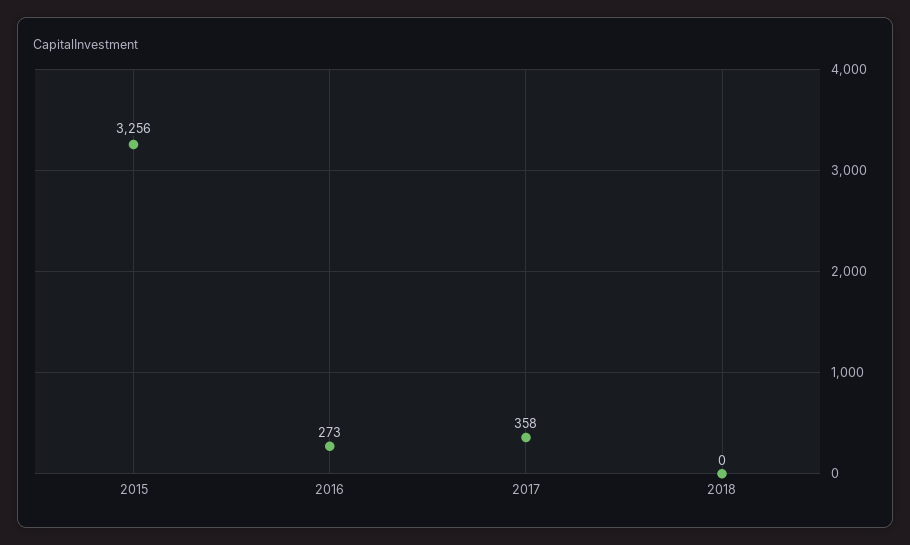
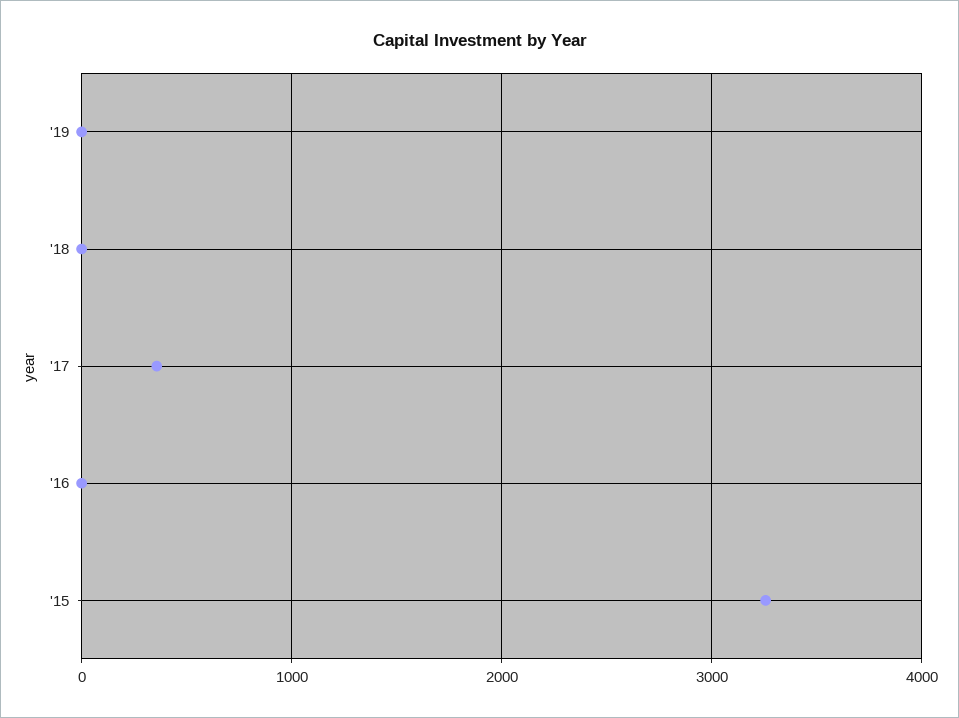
2016: 273 -> 0
'19: none -> 0

